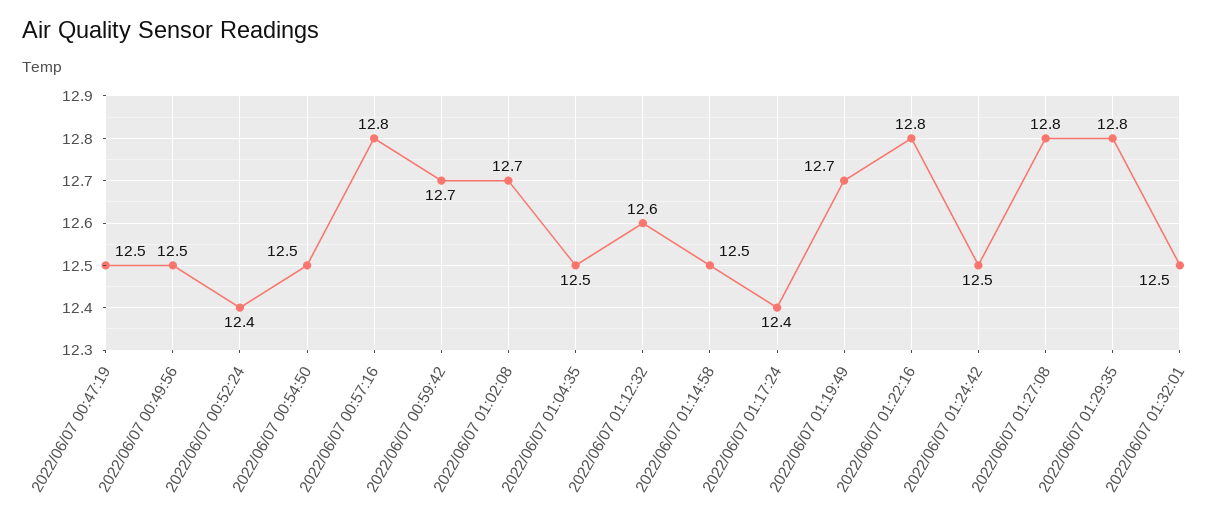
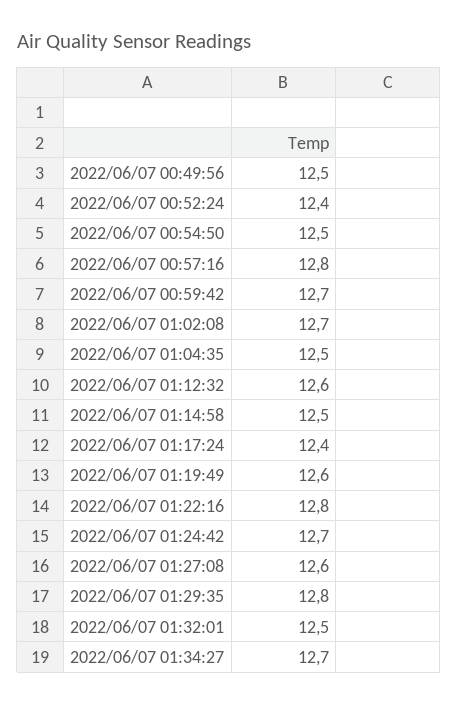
2022/06/07 00:47:19: 12.5 -> none
2022/06/07 01:19:49: 12.7 -> 12.6
2022/06/07 01:24:42: 12.5 -> 12.7
2022/06/07 01:27:08: 12.8 -> 12.6
2022/06/07 01:34:27: none -> 12.7

